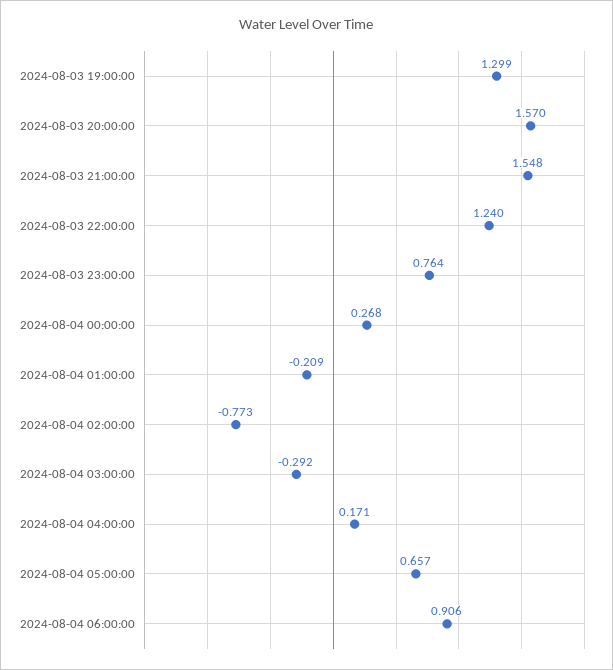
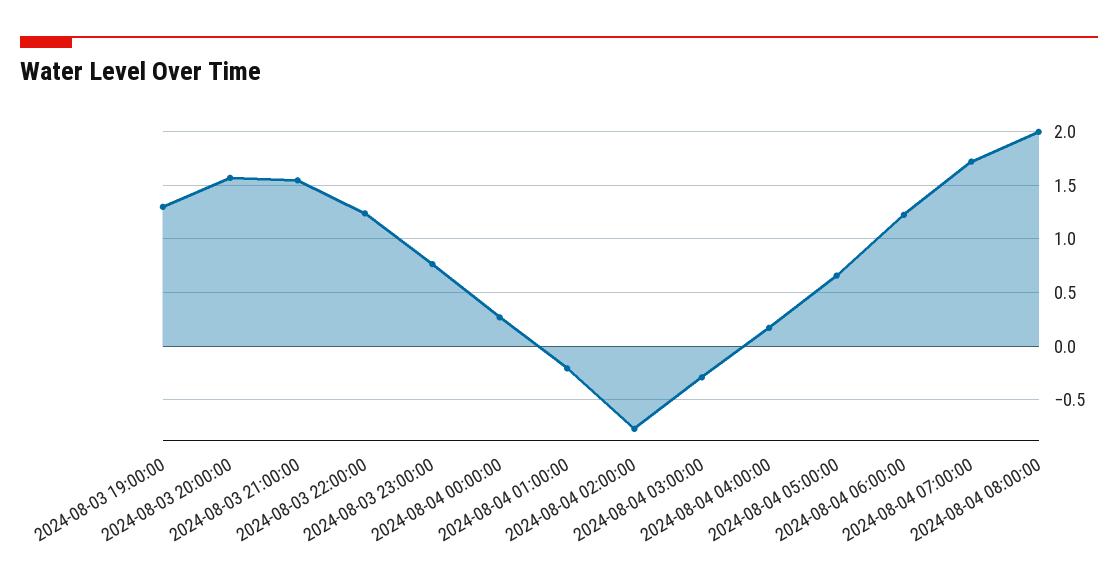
2024-08-04 06:00:00: 0.906 -> 1.2
2024-08-04 07:00:00: none -> 1.7
2024-08-04 08:00:00: none -> 2

